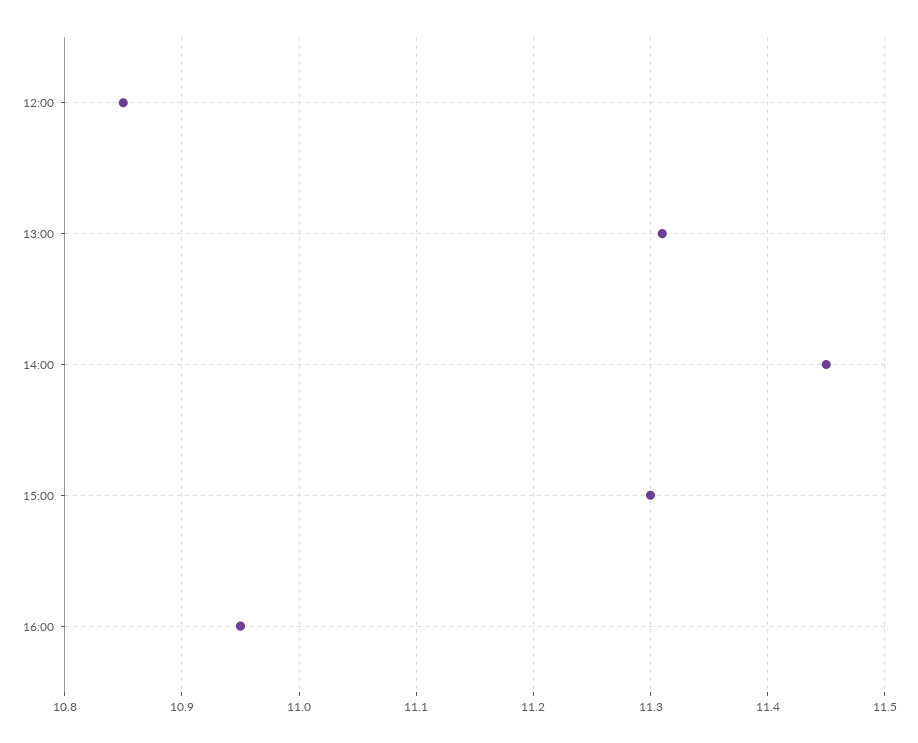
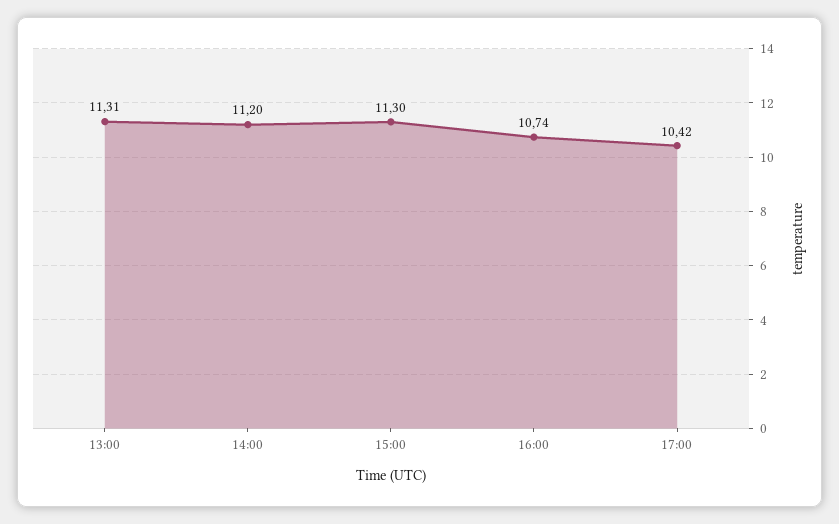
12:00: 10.85 -> none
14:00: 11.45 -> 11.2
16:00: 10.95 -> 10.74
17:00: none -> 10.42

